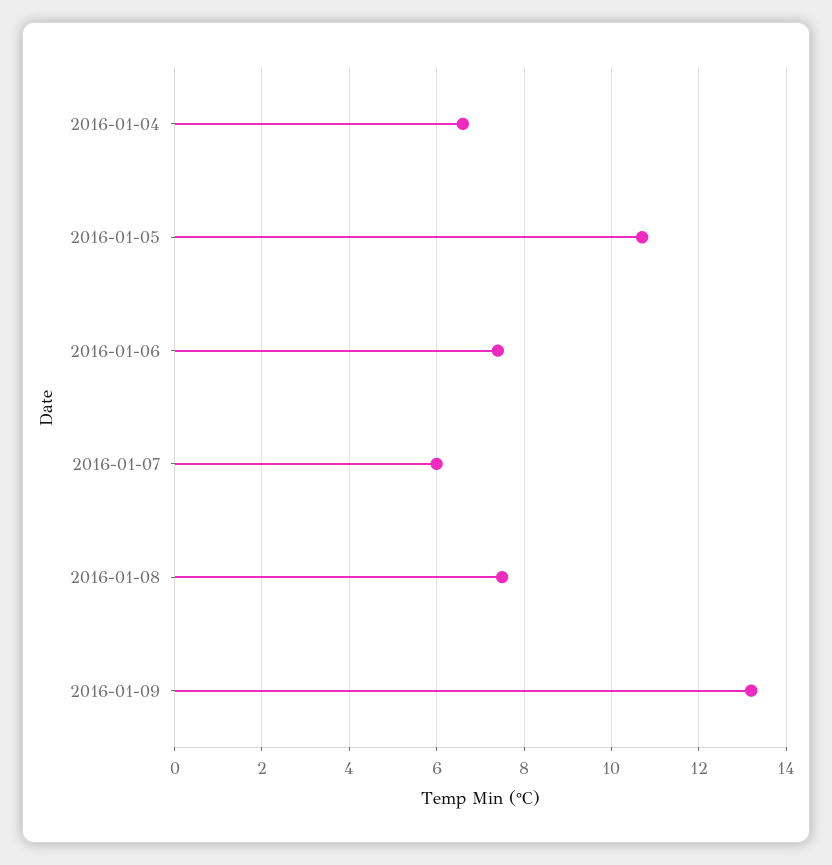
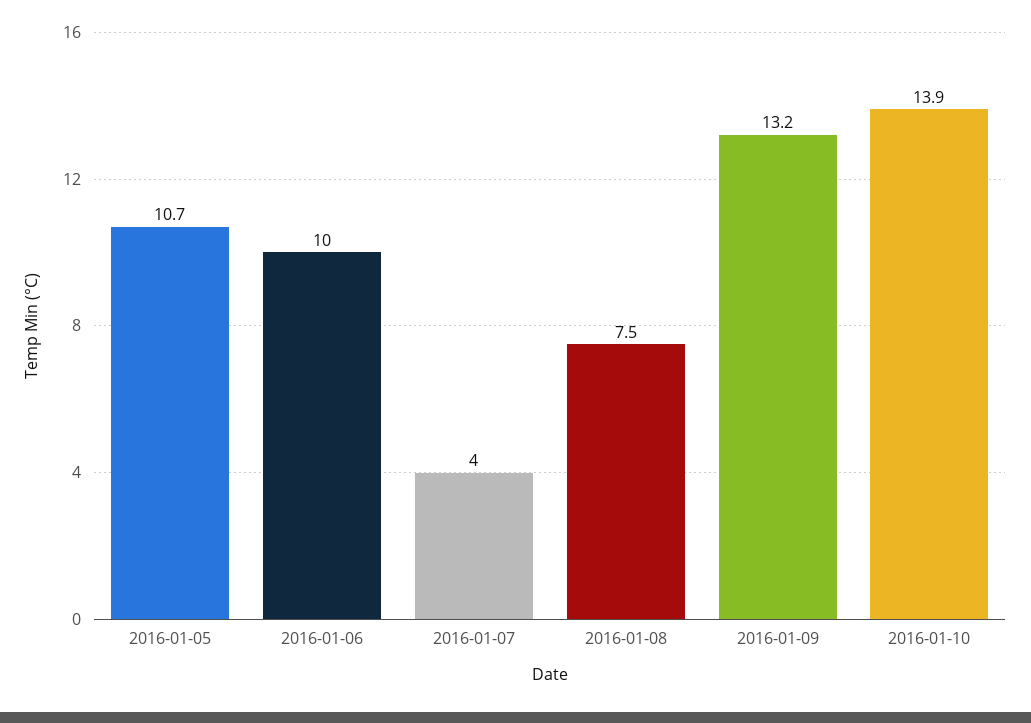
2016-01-04: 6.5 -> none
2016-01-06: 7.5 -> 10
2016-01-07: 6 -> 4
2016-01-10: none -> 13.9

